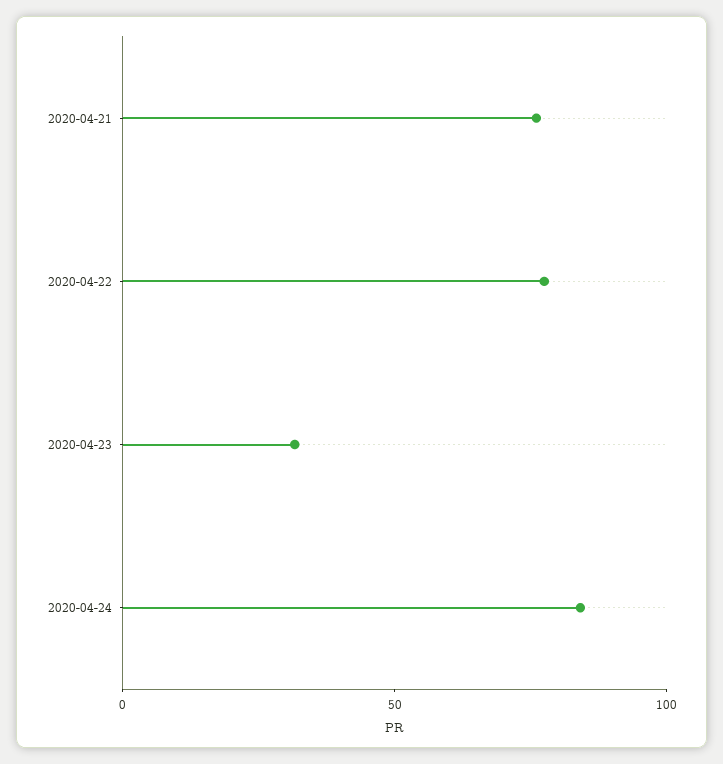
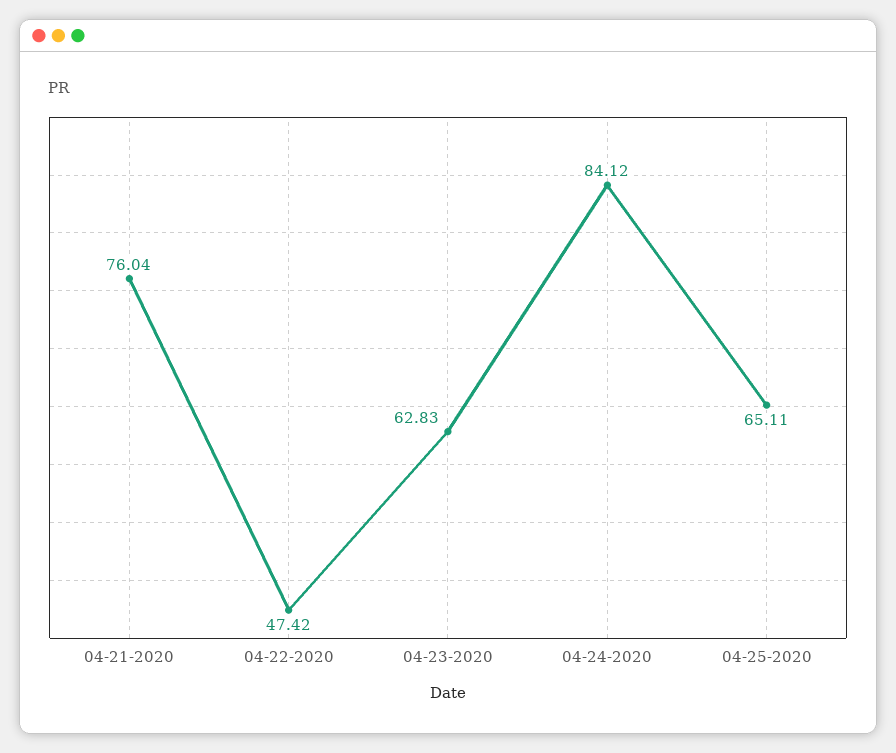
2020-04-22: 80 -> 47.42
2020-04-23: 30 -> 62.83
04-25-2020: none -> 65.11

